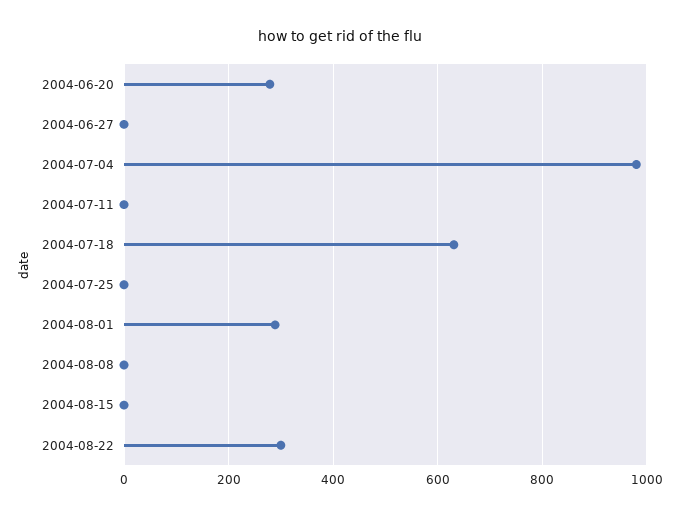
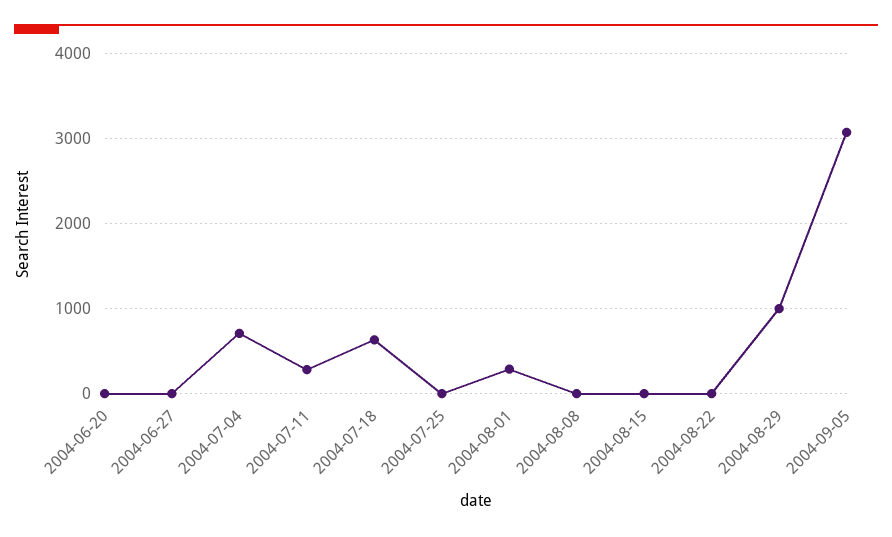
2004-06-20: 280 -> 0
2004-07-04: 980 -> 700
2004-07-11: 0 -> 300
2004-08-22: 300 -> 0
2004-08-29: none -> 1000
2004-09-05: none -> 3100

